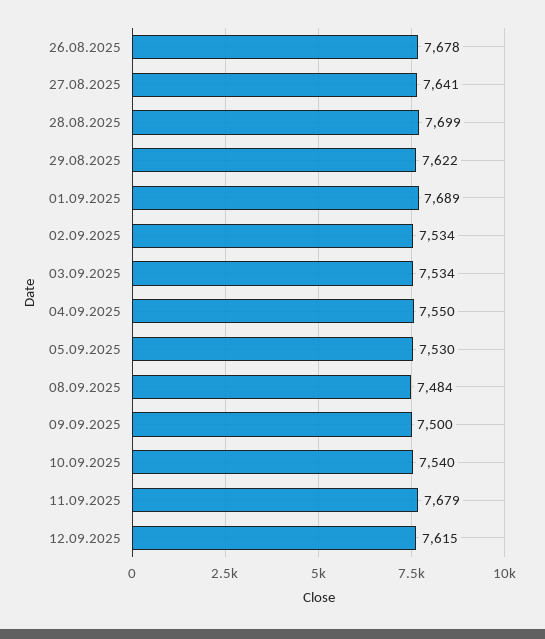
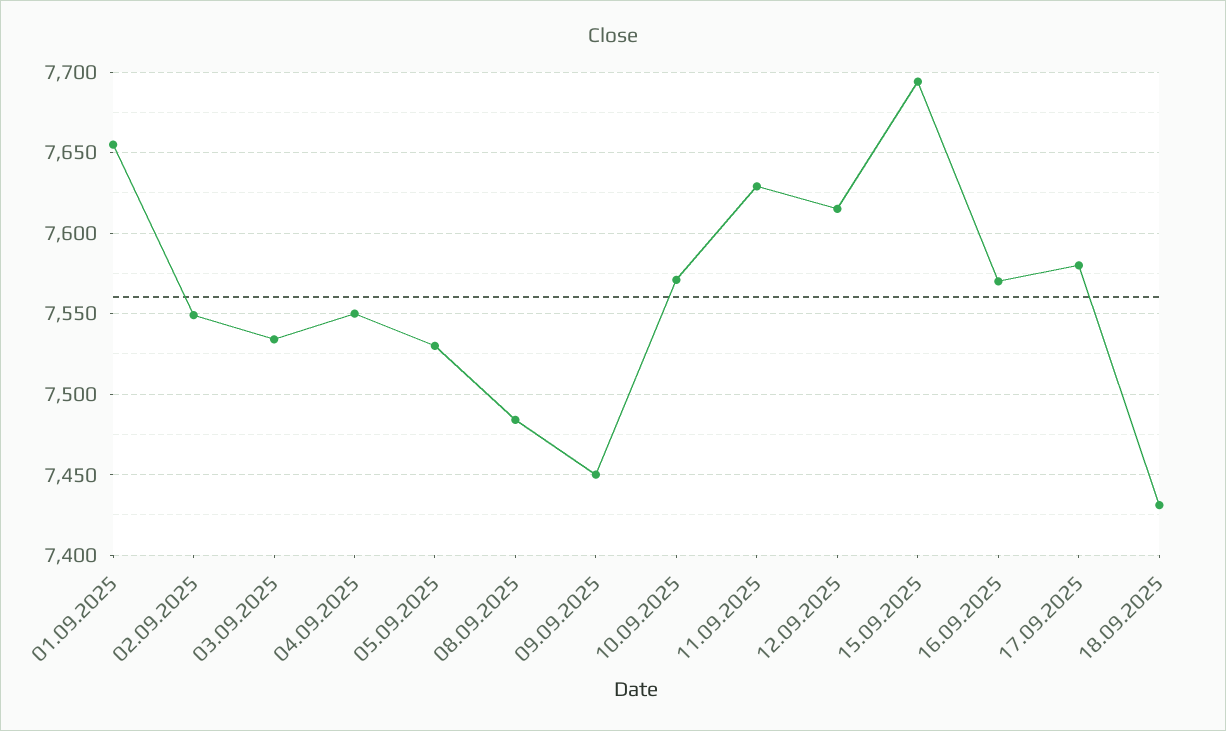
26.08.2025: 7678 -> none
27.08.2025: 7641 -> none
28.08.2025: 7699 -> none
29.08.2025: 7622 -> none
01.09.2025: 7689 -> 7655
02.09.2025: 7534 -> 7550
09.09.2025: 7500 -> 7450
10.09.2025: 7540 -> 7570
11.09.2025: 7679 -> 7630
15.09.2025: none -> 7695
16.09.2025: none -> 7570
17.09.2025: none -> 7580
18.09.2025: none -> 7430

